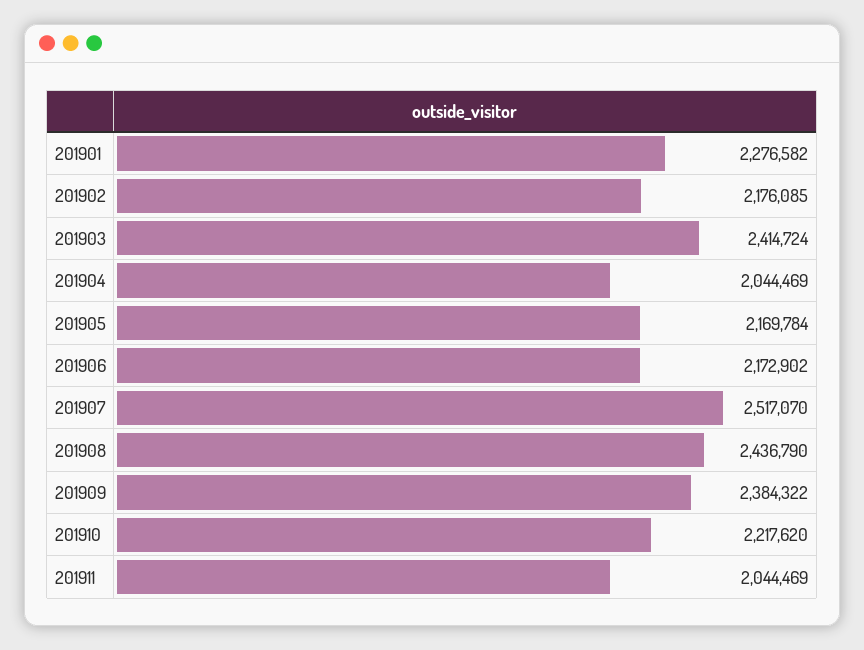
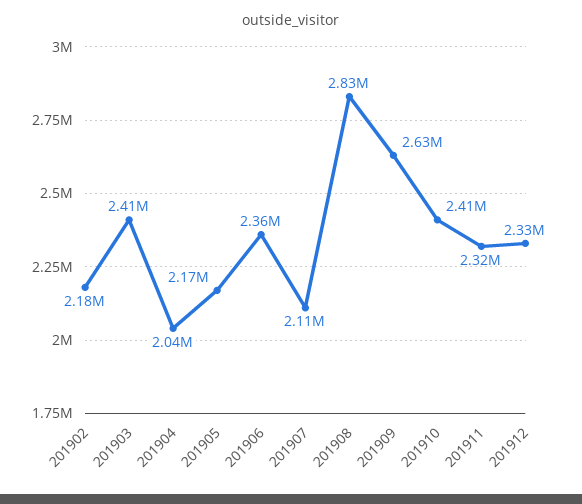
201901: 2276582 -> none
201906: 2172902 -> 2360000
201907: 2517070 -> 2110000
201908: 2436790 -> 2830000
201909: 2384322 -> 2630000
201910: 2217620 -> 2410000
201911: 2044469 -> 2320000
201912: none -> 2330000

